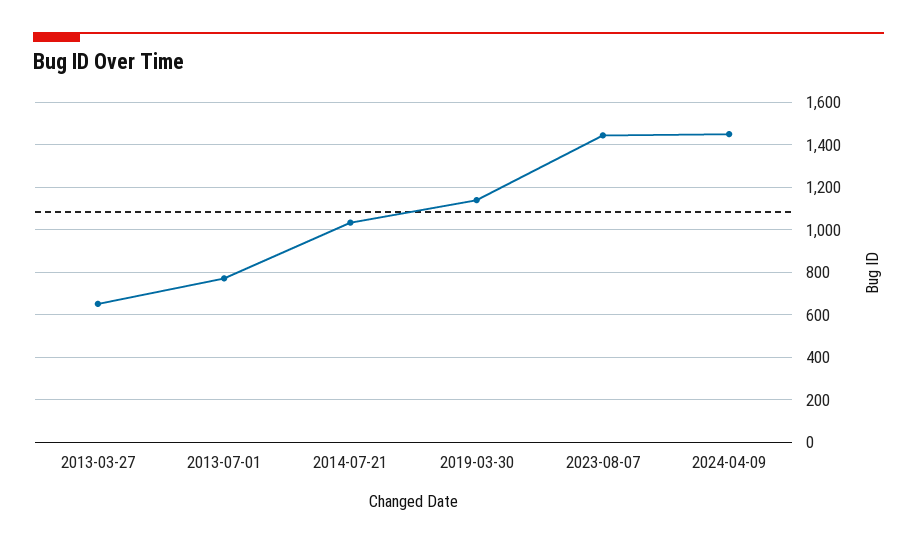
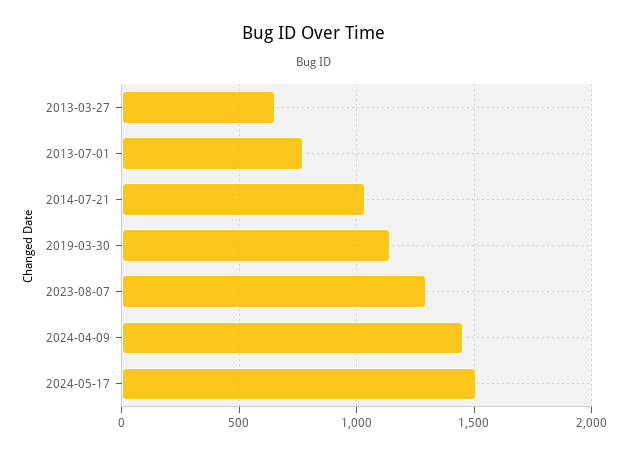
2023-08-07: 1450 -> 1300
2024-05-17: none -> 1500

